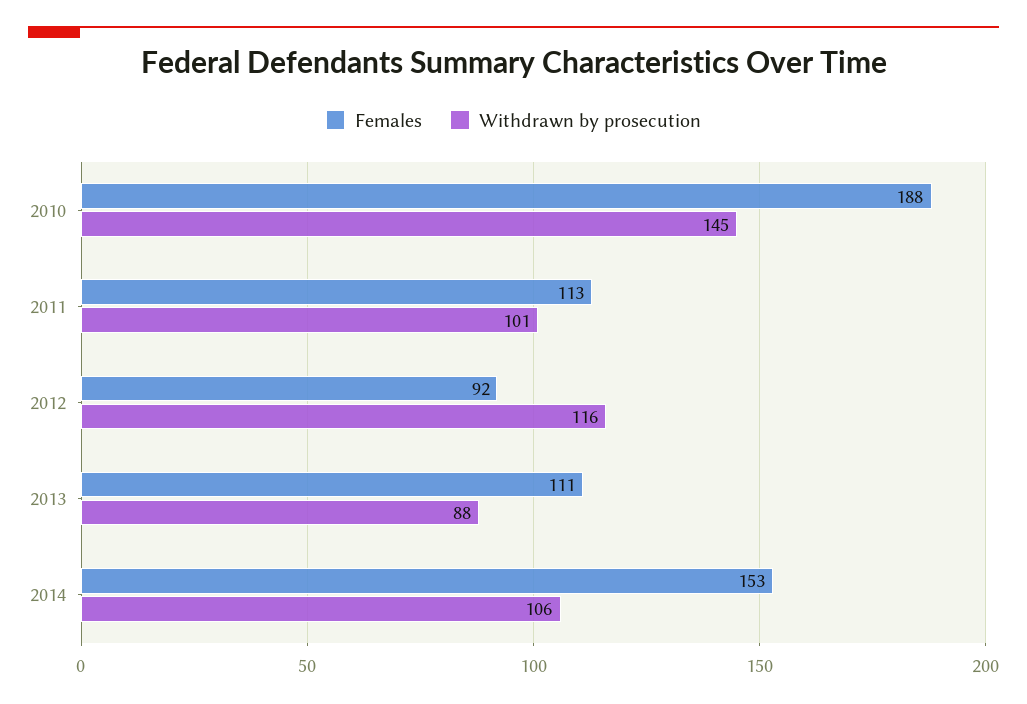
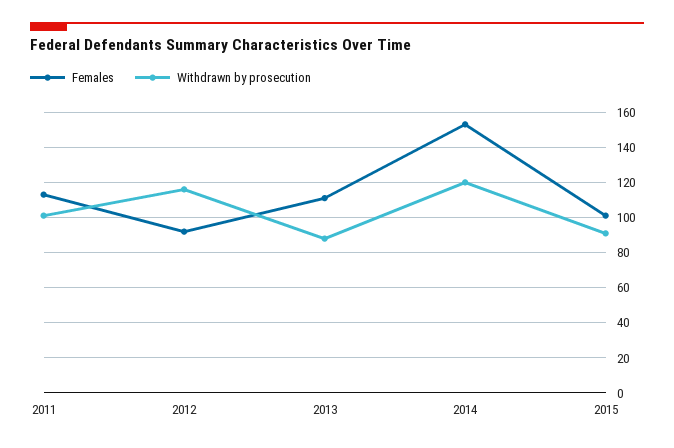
Females, 2010: 188 -> none
Withdrawn by prosecution, 2010: 145 -> none
Withdrawn by prosecution, 2014: 106 -> 120
Females, 2015: none -> 100
Withdrawn by prosecution, 2015: none -> 90

